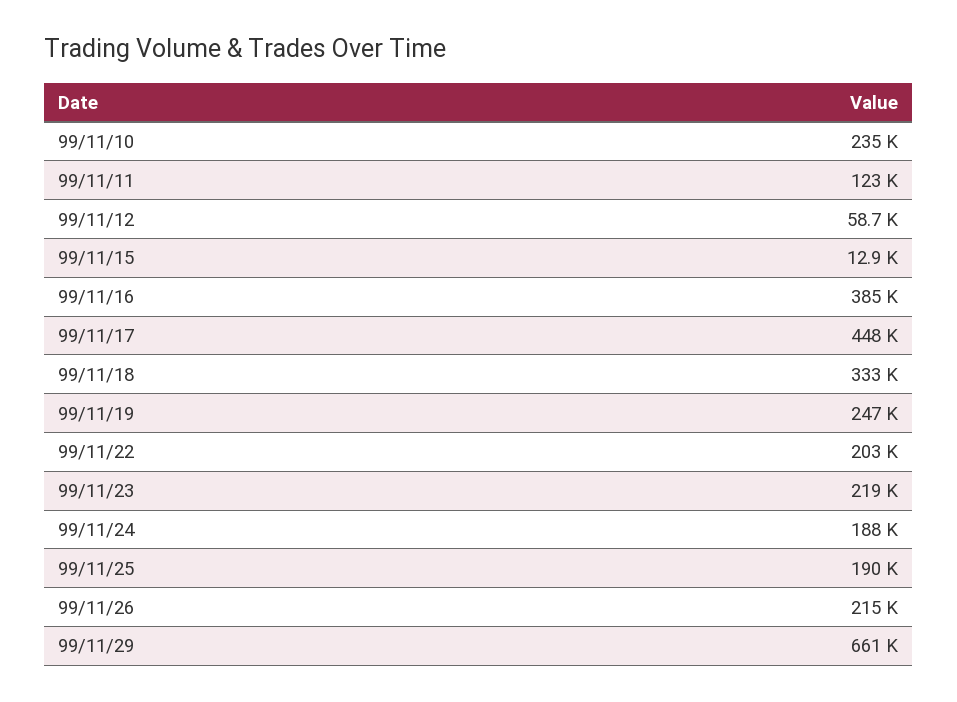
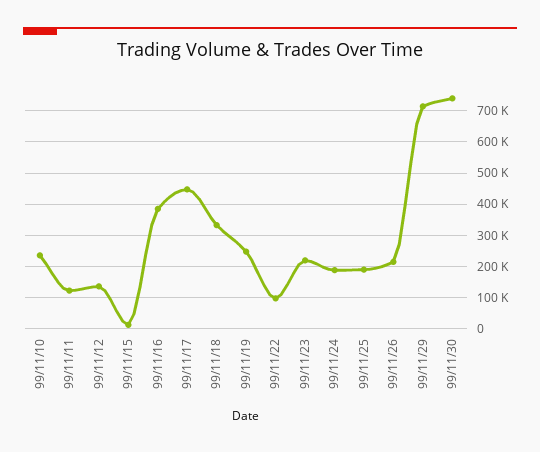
99/11/12: 58700 -> 140000
99/11/22: 203000 -> 100000
99/11/29: 661000 -> 720000
99/11/30: none -> 740000

